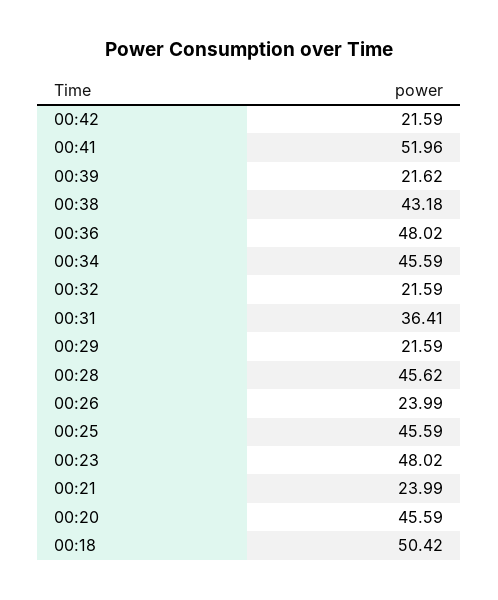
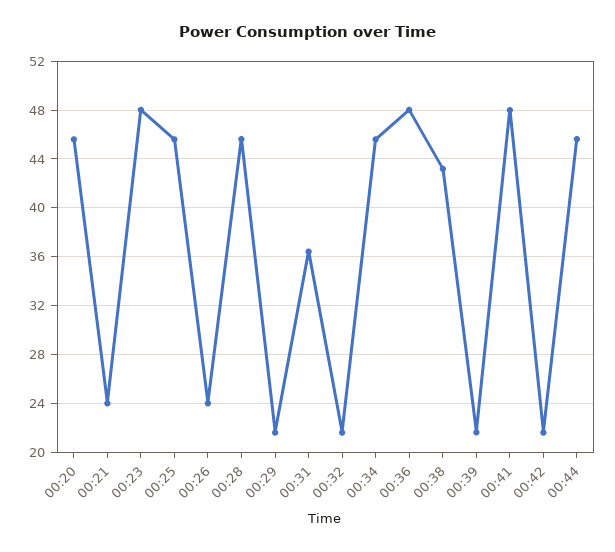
00:41: 51.96 -> 48
00:18: 50.42 -> none
00:44: none -> 45.5

